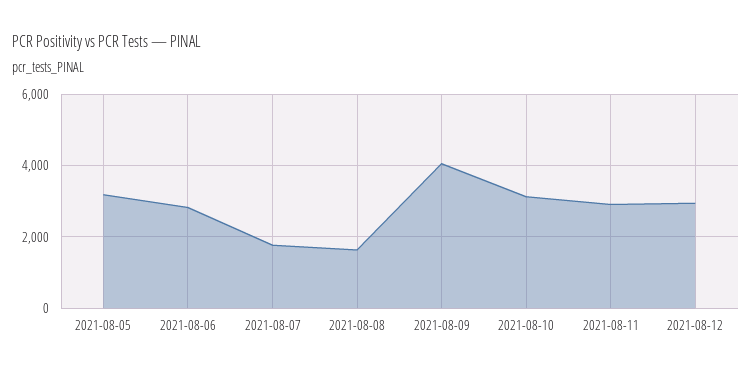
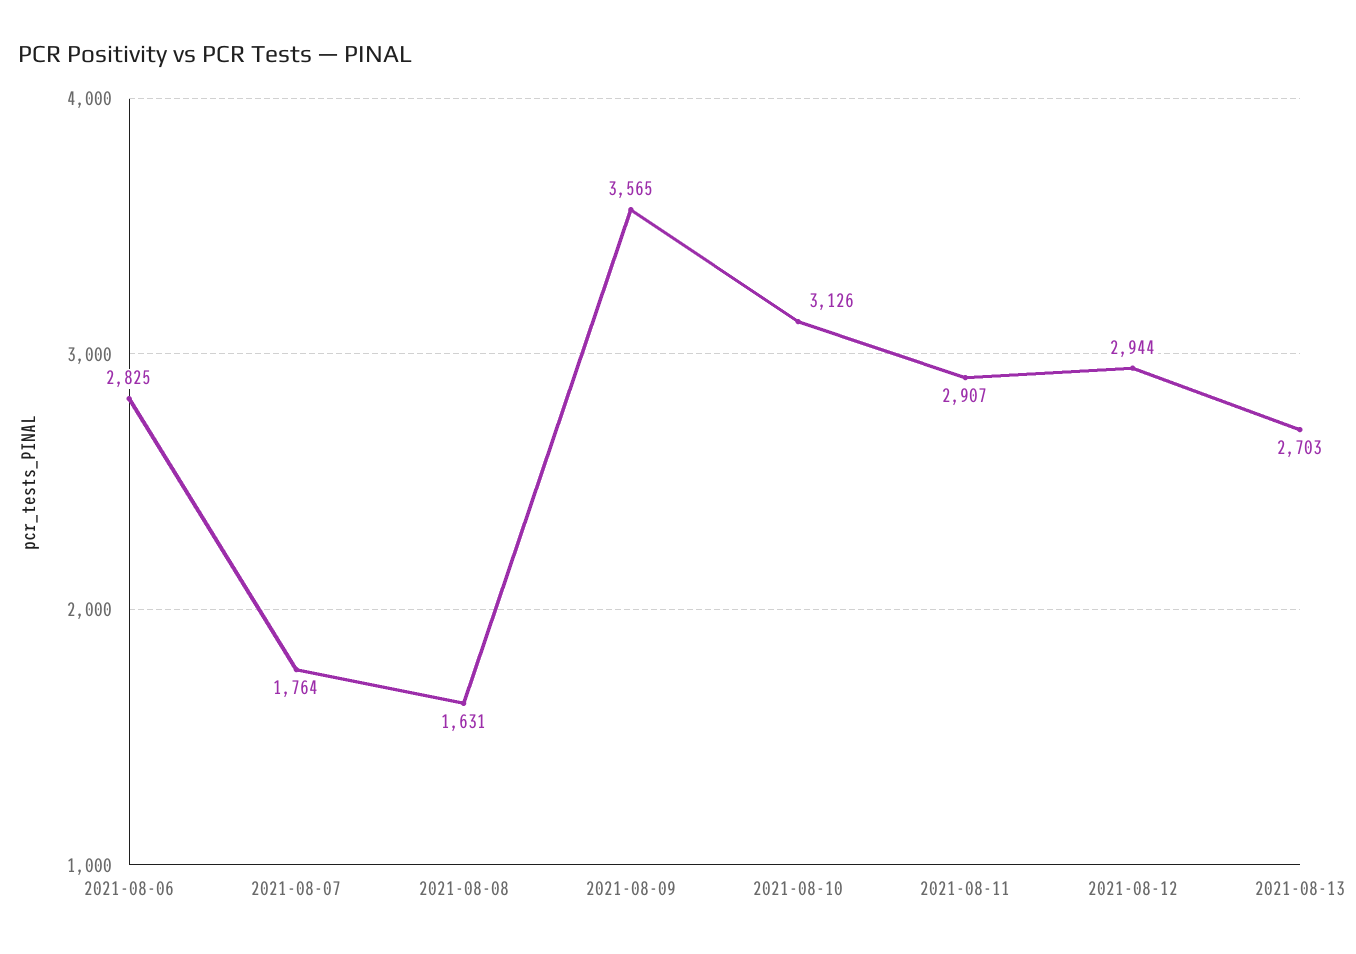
2021-08-05: 3200 -> none
2021-08-09: 4000 -> 3565
2021-08-13: none -> 2703

